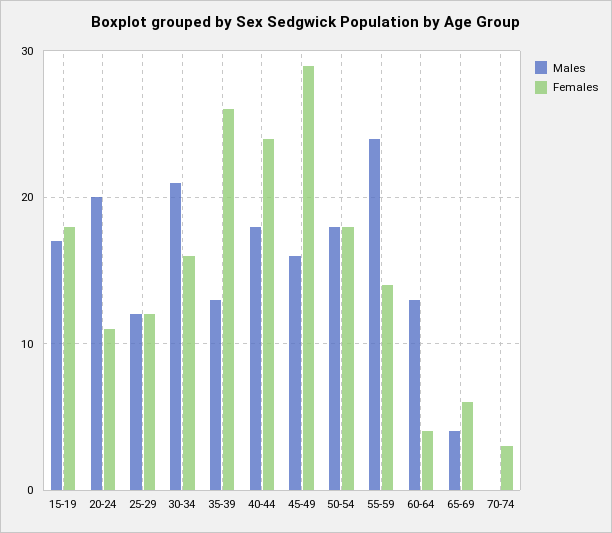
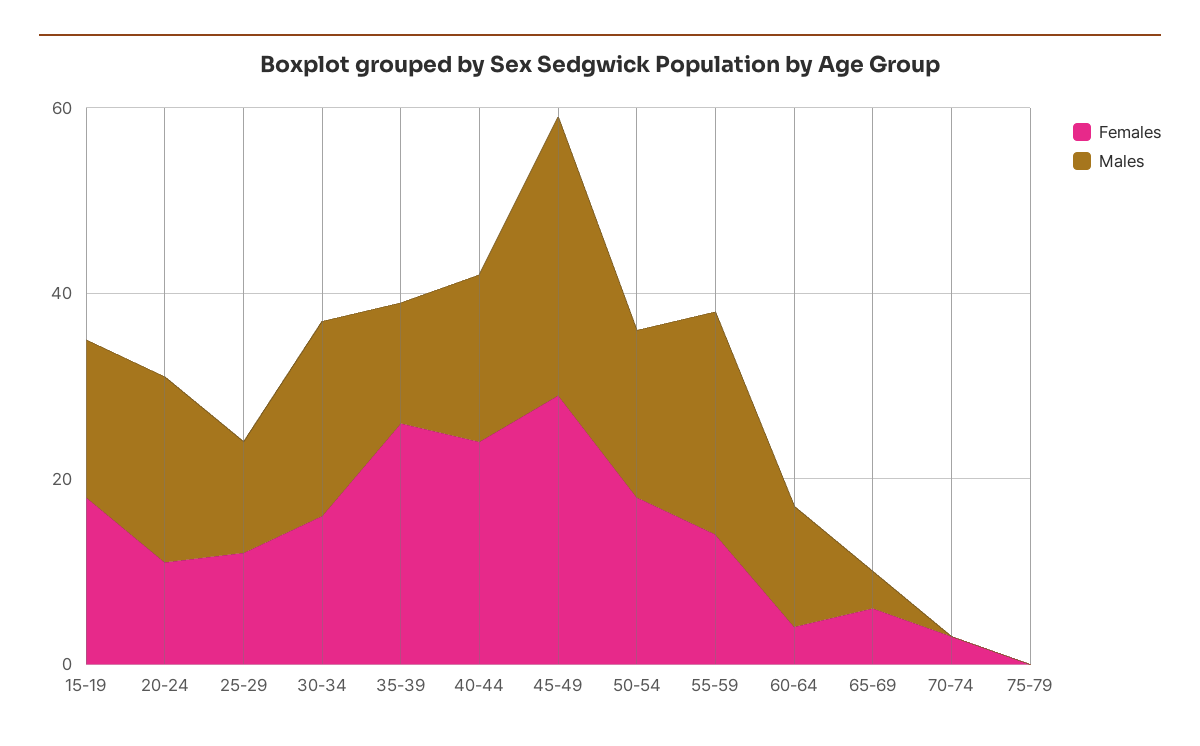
Males, 45-49: 16 -> 30
Females, 75-79: none -> 0
Males, 75-79: none -> 0

